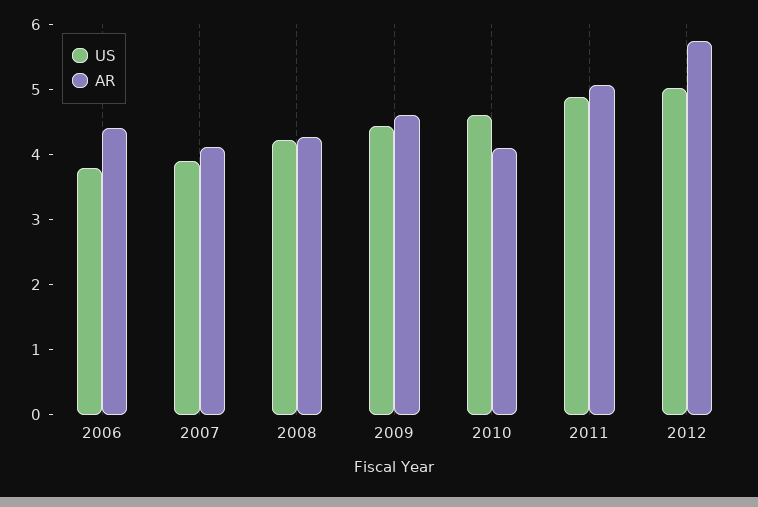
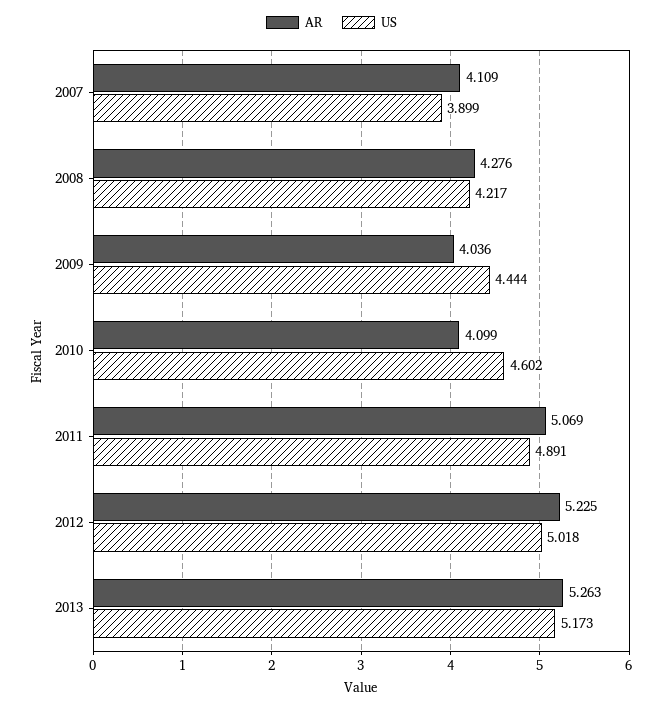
US, 2006: 3.8 -> none
AR, 2006: 4.4 -> none
AR, 2009: 4.6 -> 4.036
AR, 2012: 5.8 -> 5.225
AR, 2013: none -> 5.263
US, 2013: none -> 5.173

